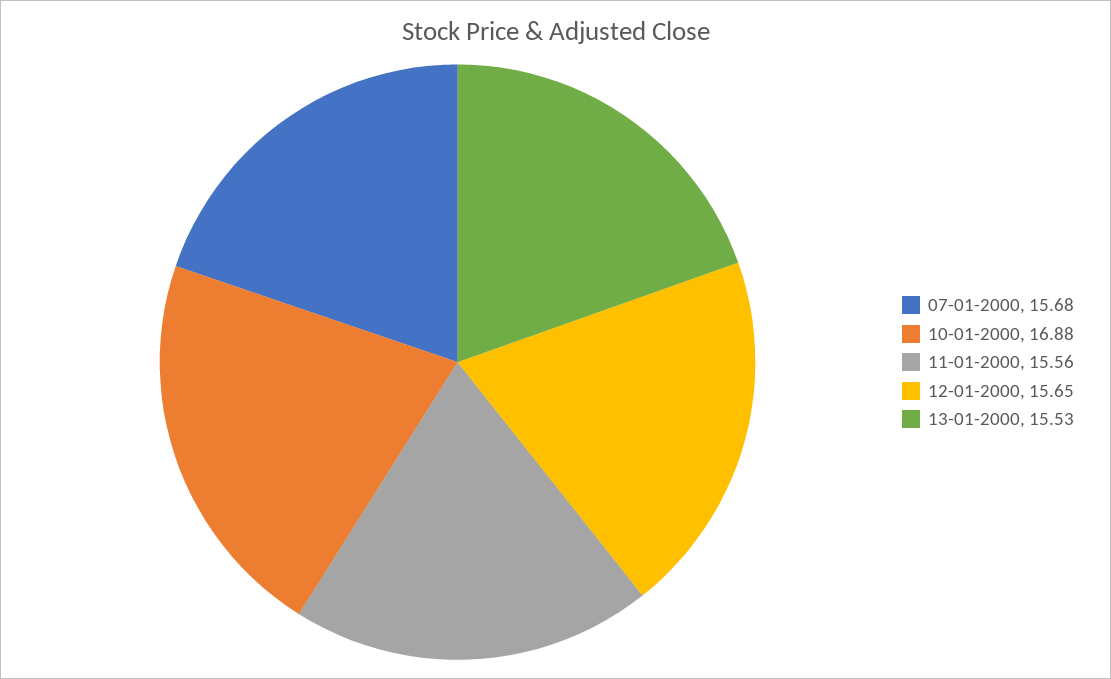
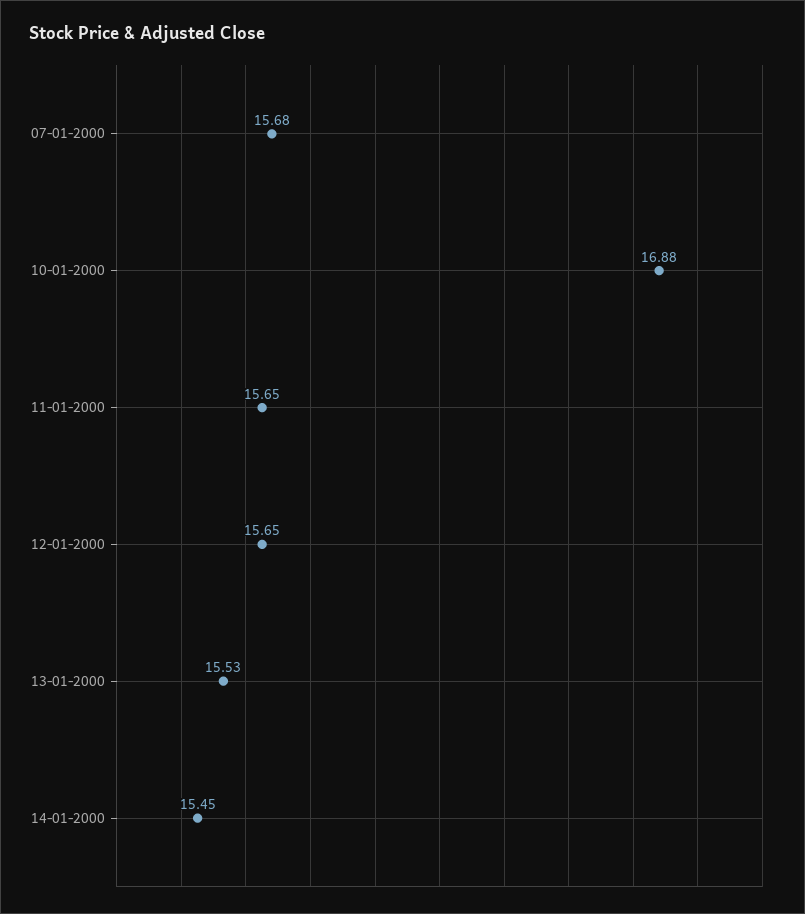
11-01-2000: 15.56 -> 15.65
14-01-2000: none -> 15.45

